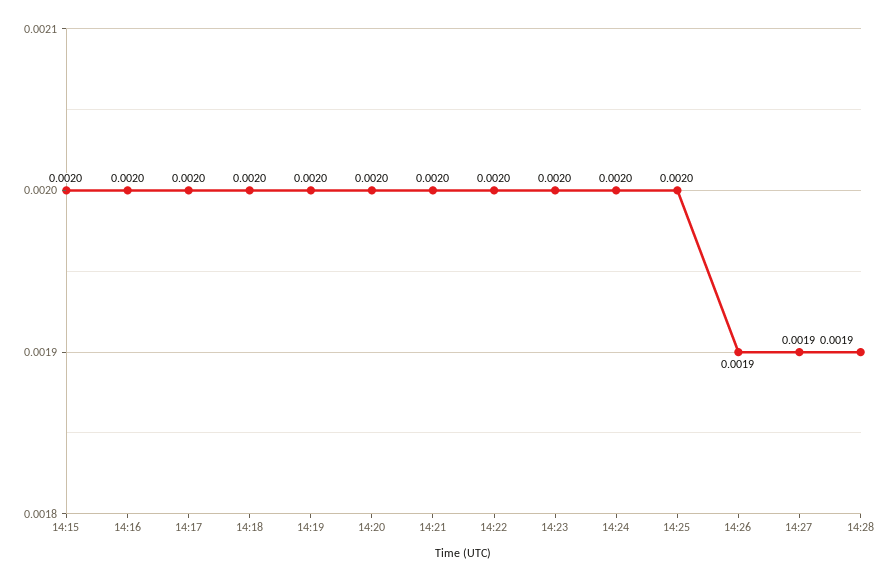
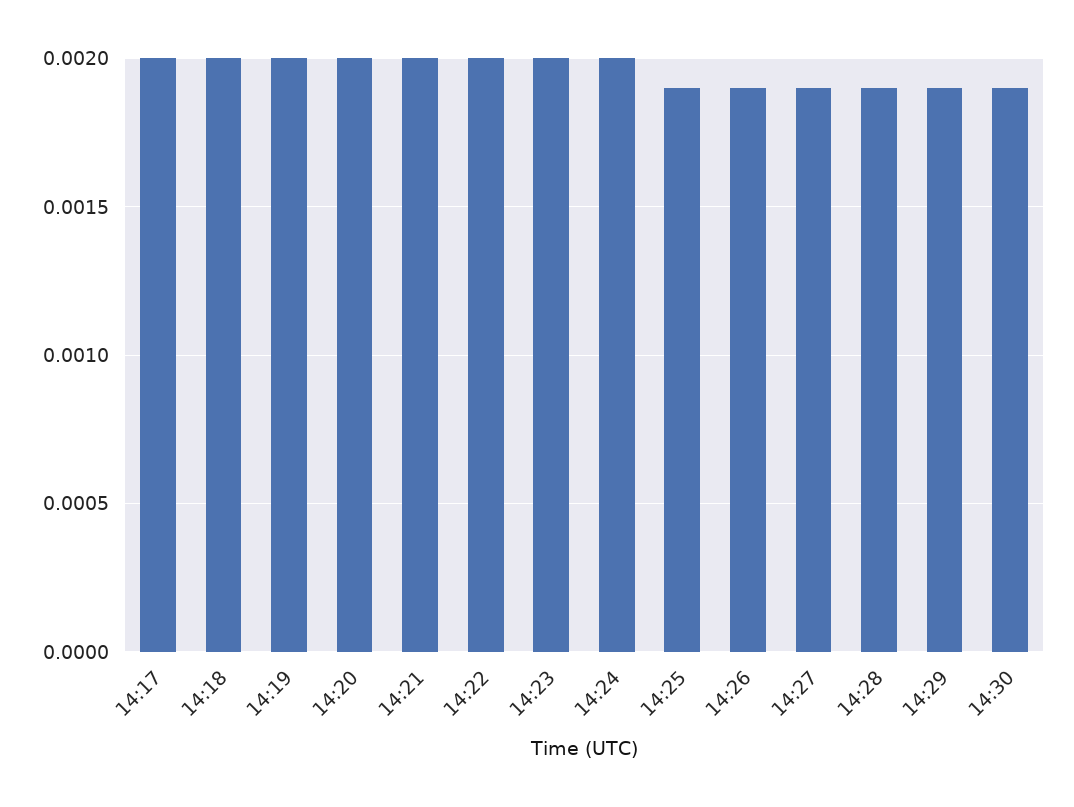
14:15: 0.002 -> none
14:16: 0.002 -> none
14:25: 0.002 -> 0.0019
14:29: none -> 0.0019
14:30: none -> 0.0019

